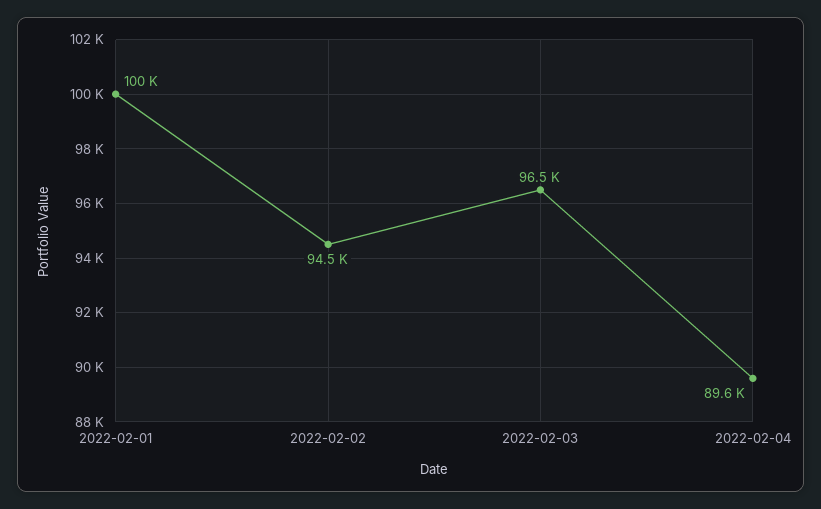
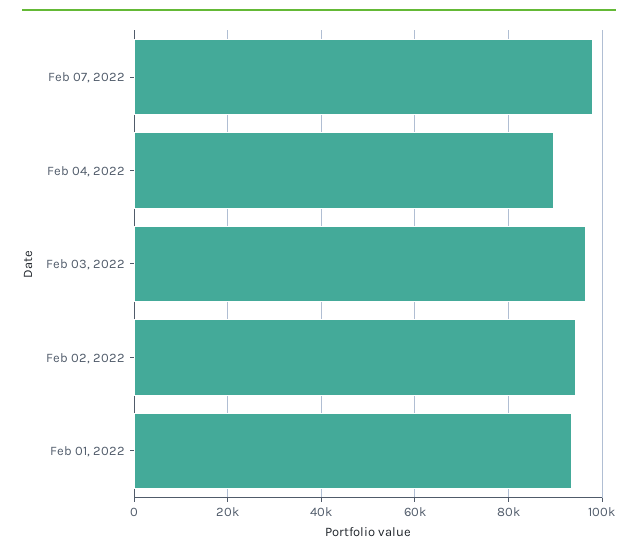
2022-02-01: 100000 -> 94000
Feb 07, 2022: none -> 98000

